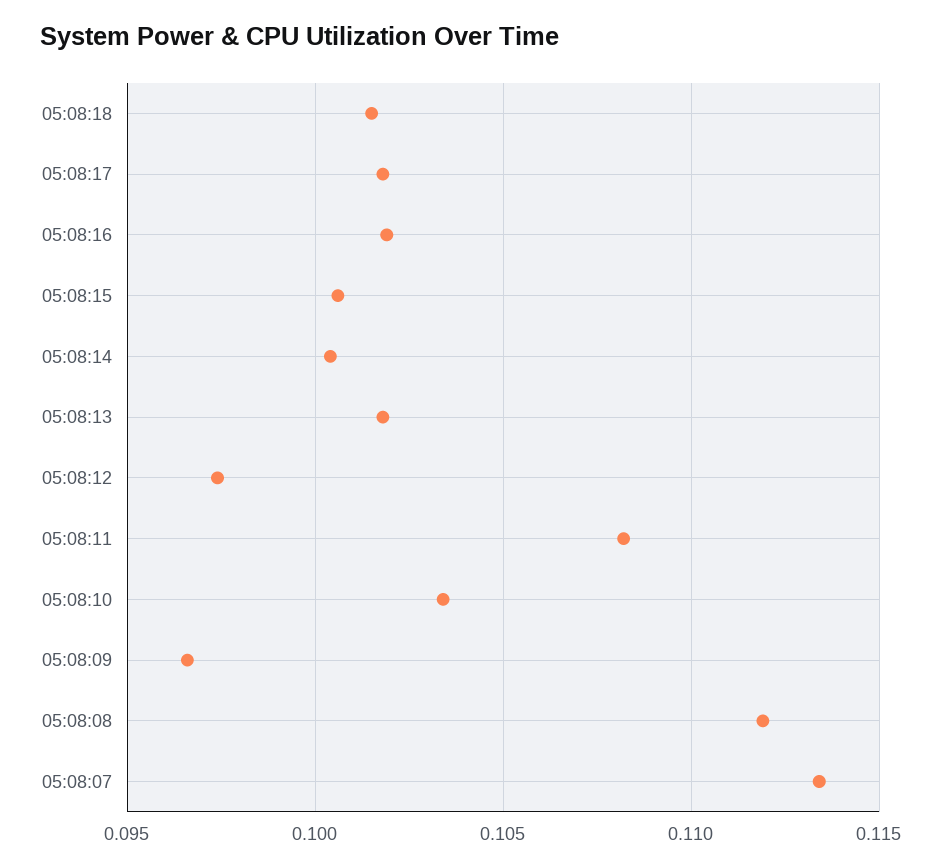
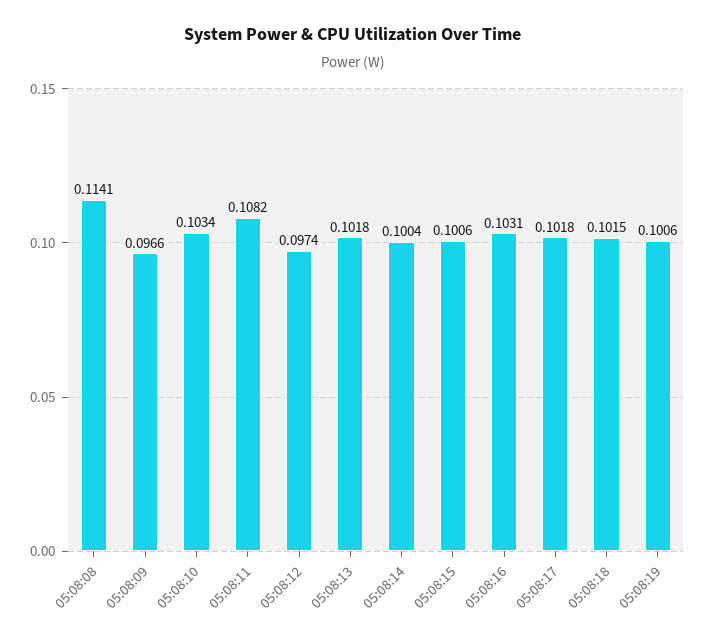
05:08:16: 0.102 -> 0.1031
05:08:08: 0.112 -> 0.1141
05:08:07: 0.1135 -> none
05:08:19: none -> 0.1006

